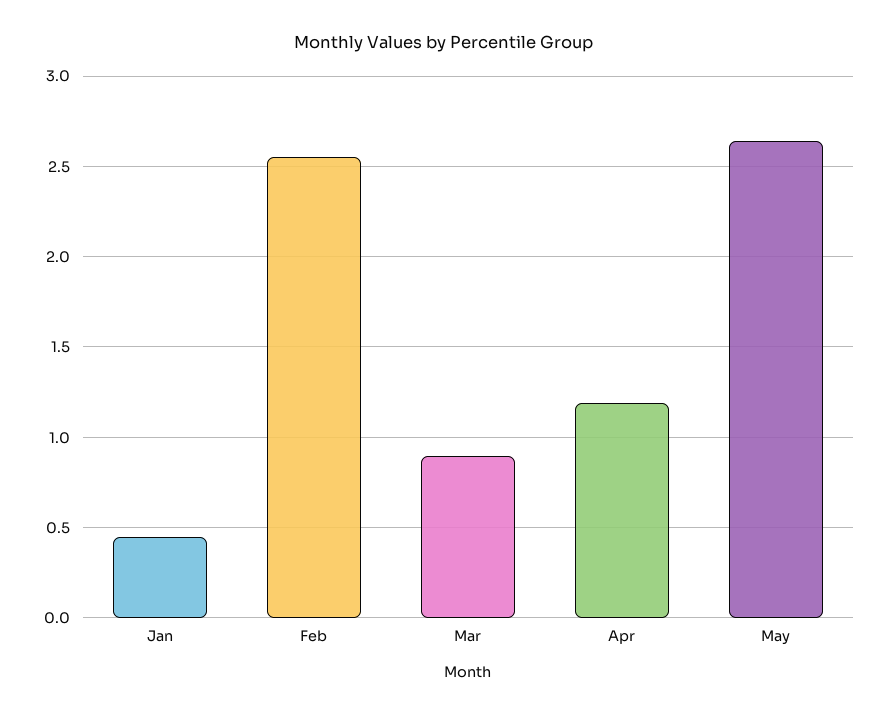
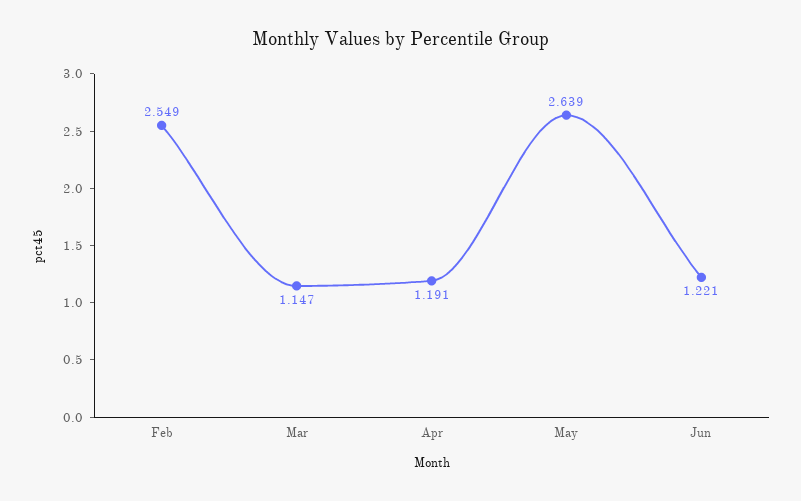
Jan: 0.45 -> none
Mar: 0.9 -> 1.147
Jun: none -> 1.221

